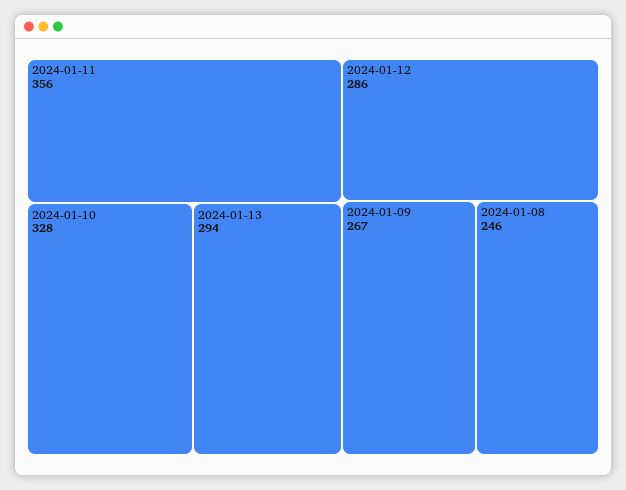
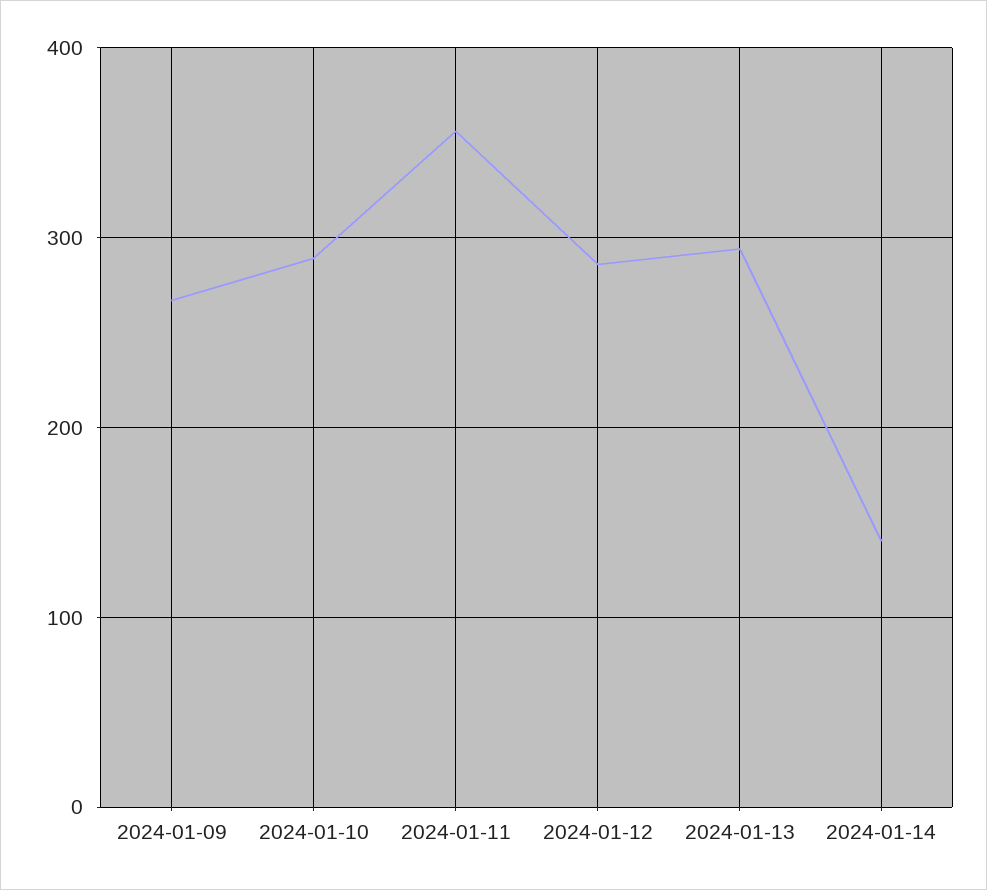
2024-01-10: 328 -> 290
2024-01-08: 246 -> none
2024-01-14: none -> 140

